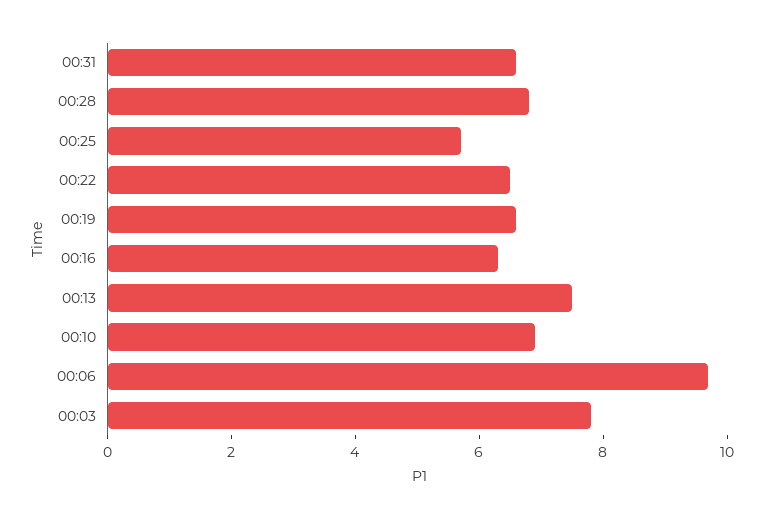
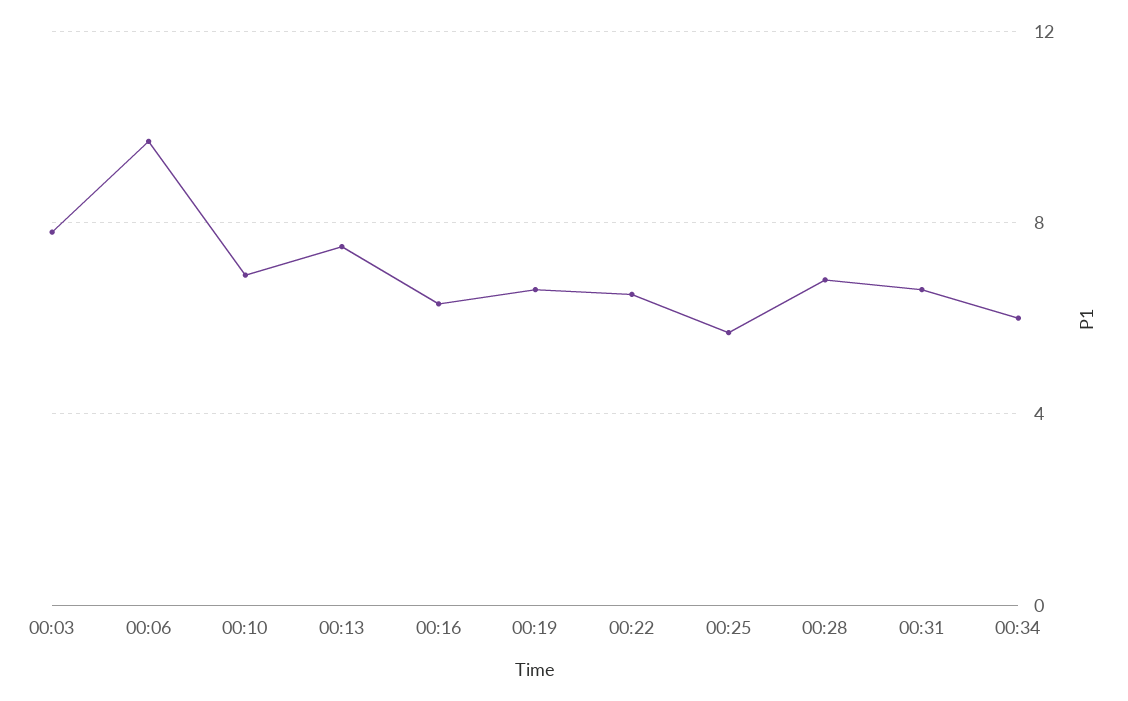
00:34: none -> 6

